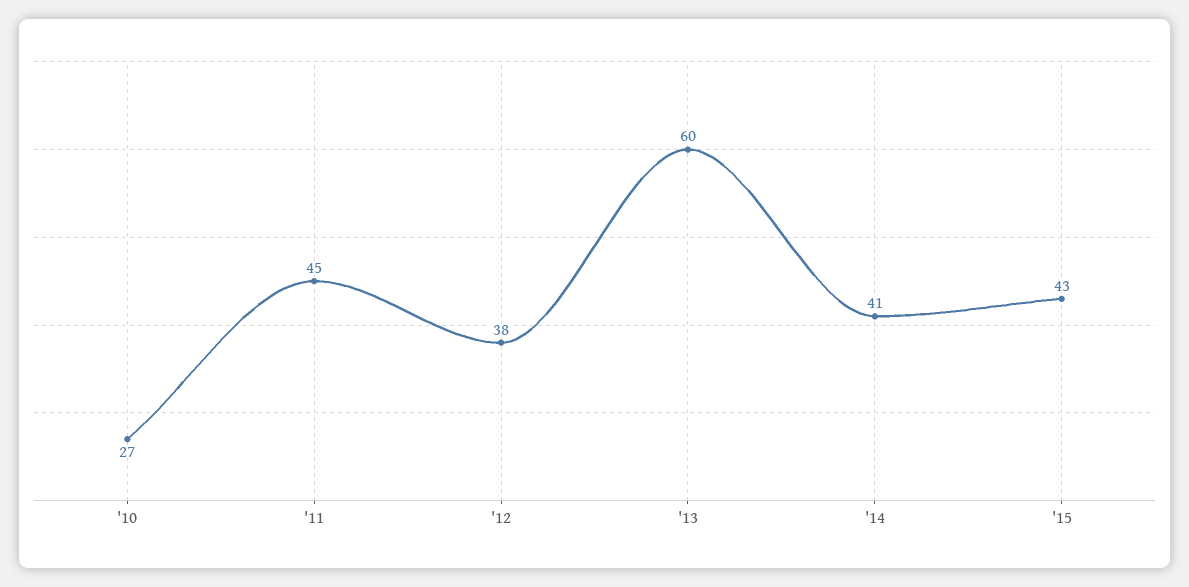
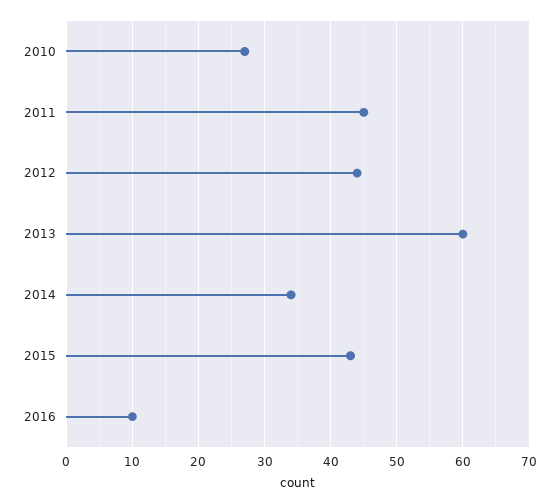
'12: 38 -> 44
'14: 41 -> 34
2016: none -> 10

